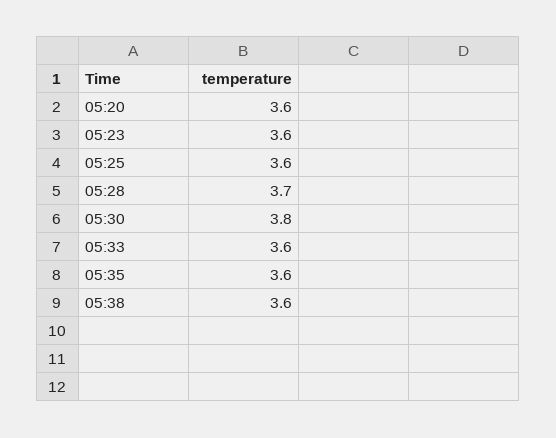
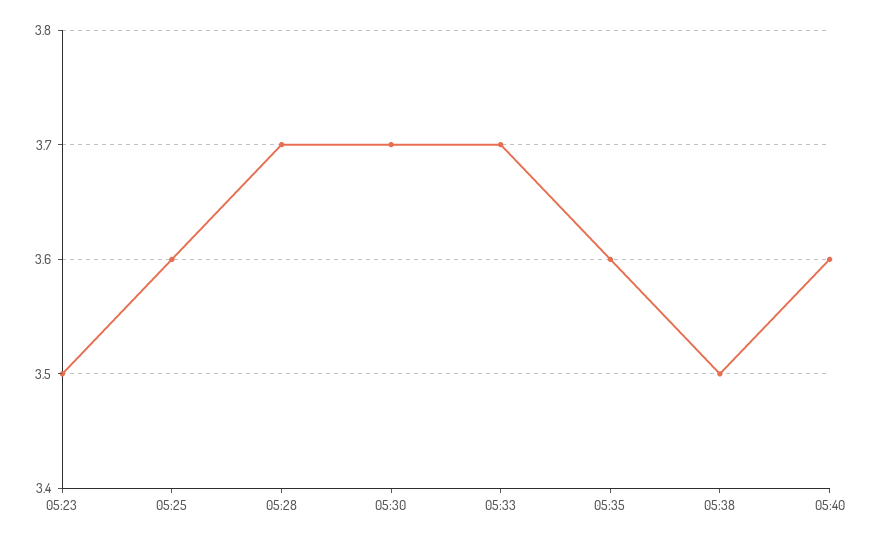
05:20: 3.6 -> none
05:23: 3.6 -> 3.5
05:30: 3.8 -> 3.7
05:33: 3.6 -> 3.7
05:38: 3.6 -> 3.5
05:40: none -> 3.6

